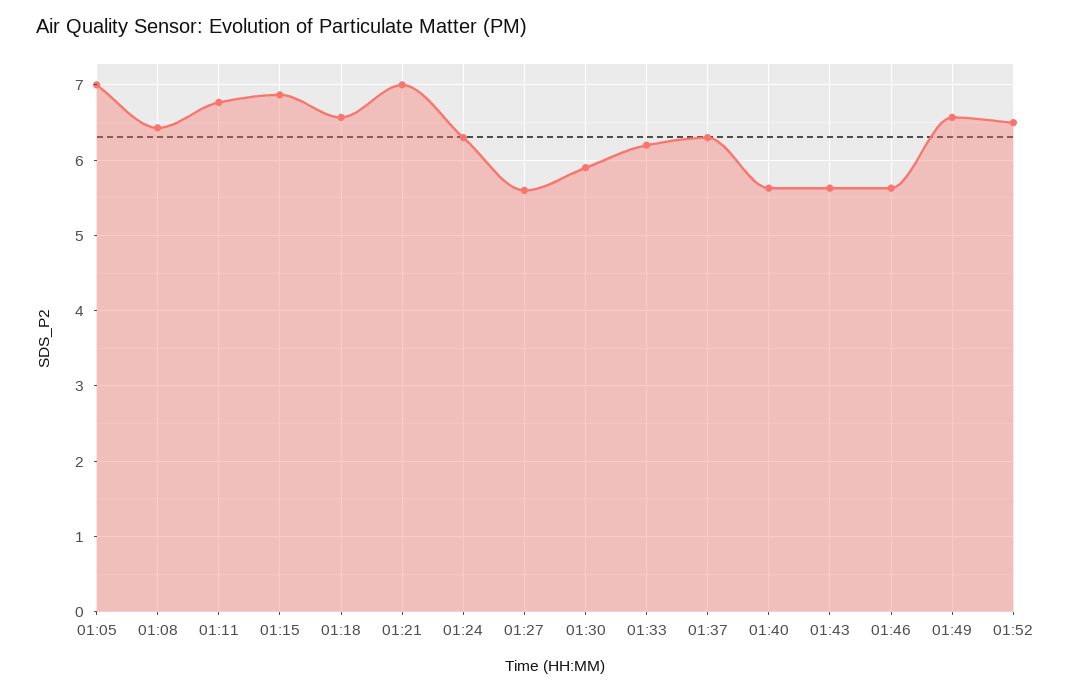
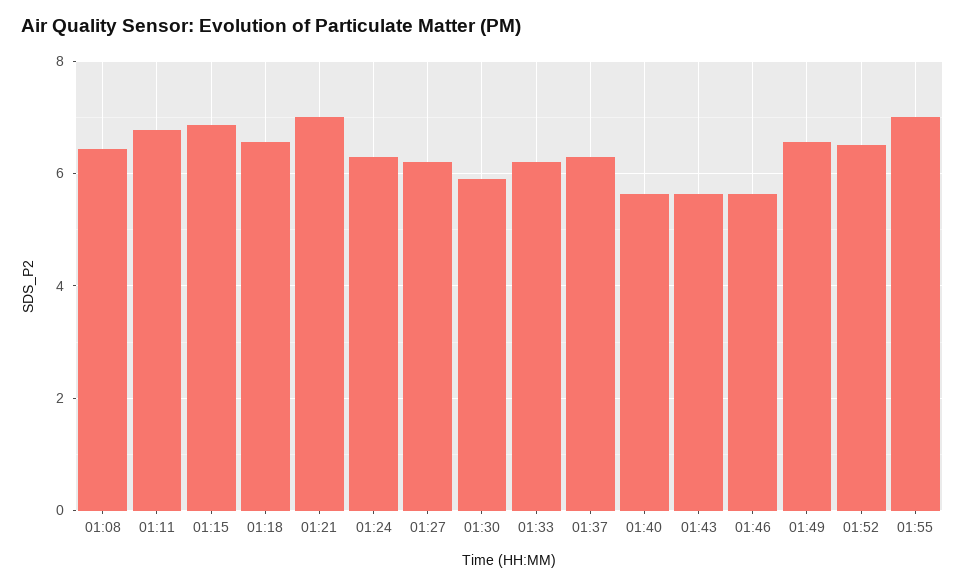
01:05: 7 -> none
01:27: 5.6 -> 6.2
01:55: none -> 7

